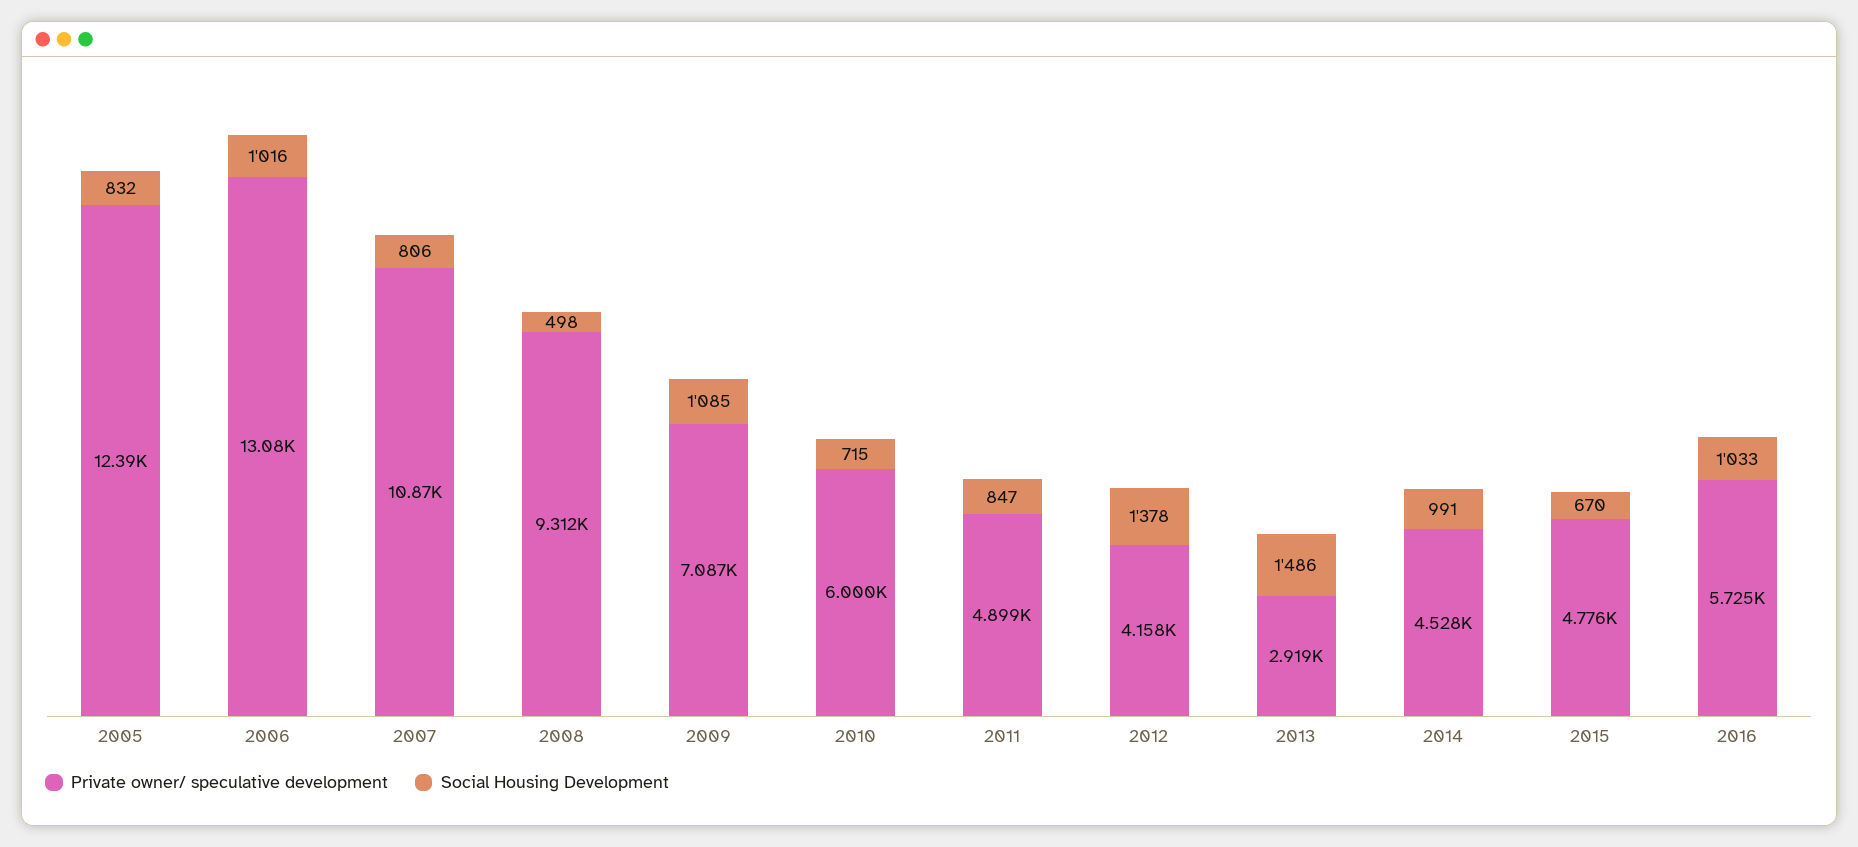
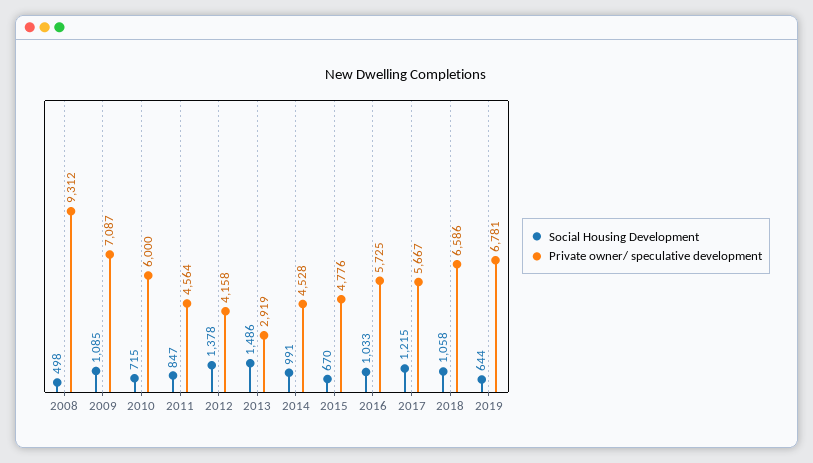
Private owner/ speculative development, 2005: 12390 -> none
Social Housing Development, 2005: 832 -> none
Private owner/ speculative development, 2006: 13080 -> none
Social Housing Development, 2006: 1016 -> none
Private owner/ speculative development, 2007: 10870 -> none
Social Housing Development, 2007: 806 -> none
Private owner/ speculative development, 2011: 4899 -> 4564
Social Housing Development, 2017: none -> 1215
Private owner/ speculative development, 2017: none -> 5667
Social Housing Development, 2018: none -> 1058
Private owner/ speculative development, 2018: none -> 6586
Social Housing Development, 2019: none -> 644
Private owner/ speculative development, 2019: none -> 6781

